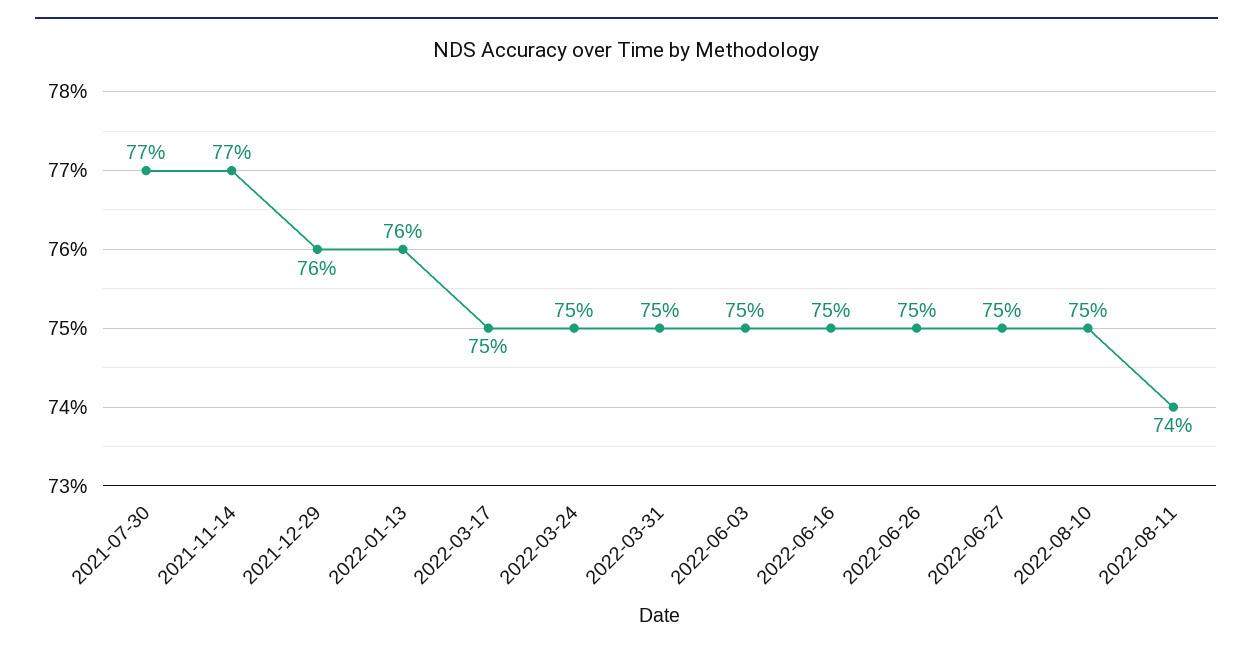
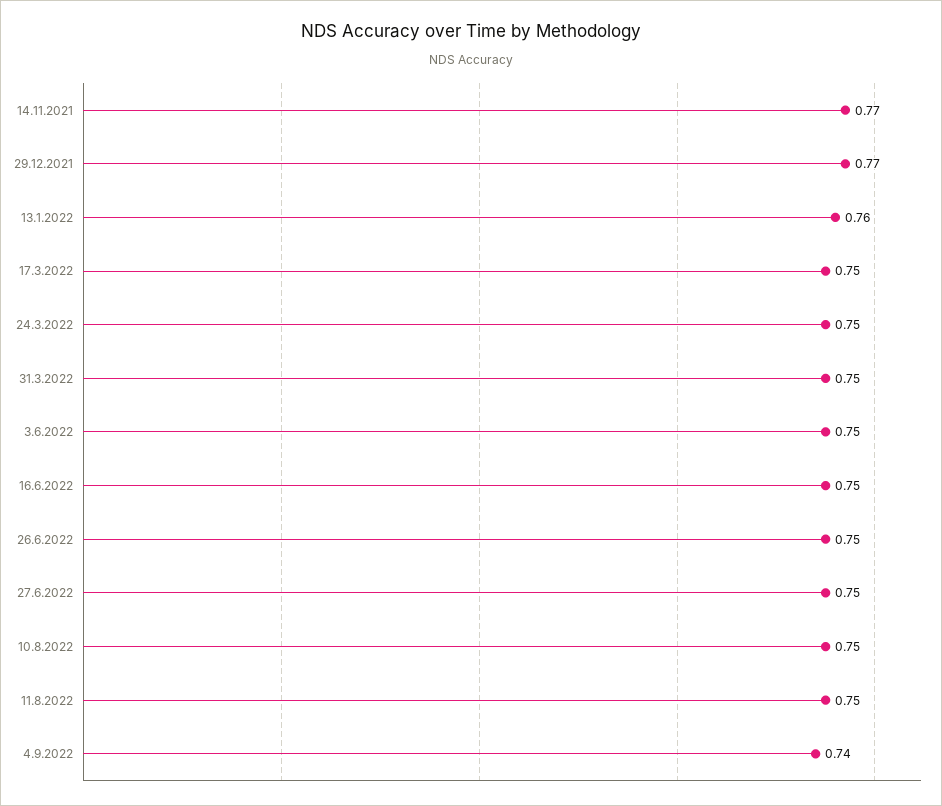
2021-07-30: 0.77 -> none
2021-12-29: 0.76 -> 0.77
2022-08-11: 0.74 -> 0.75
4.9.2022: none -> 0.74

